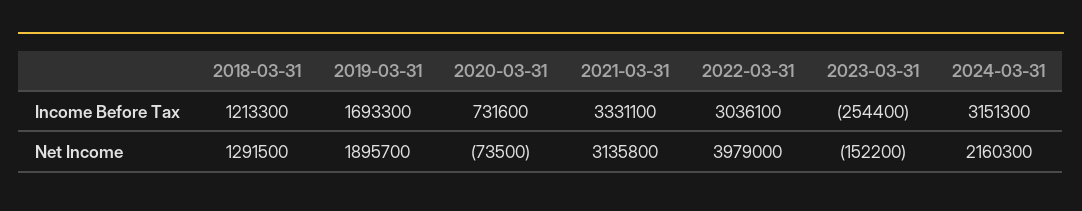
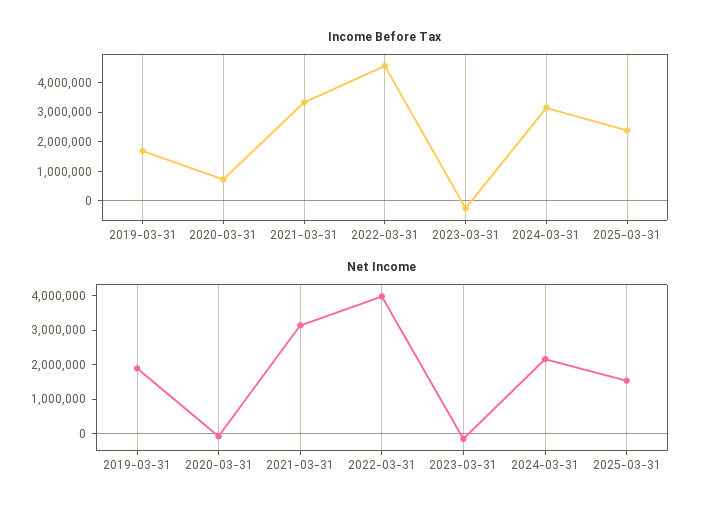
Income Before Tax, 2018-03-31: 1213300 -> none
Income Before Tax, 2022-03-31: 3036100 -> 4500000
Net Income, 2018-03-31: 1291500 -> none
Income Before Tax, 2025-03-31: none -> 2500000
Net Income, 2025-03-31: none -> 1500000

